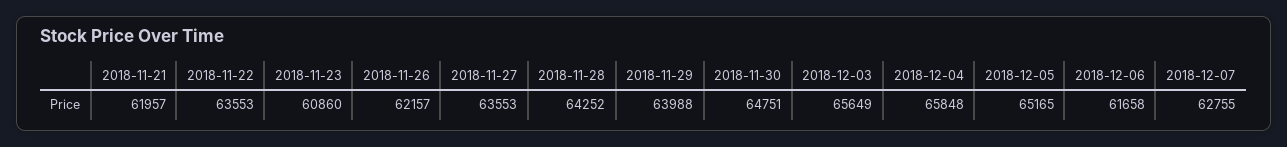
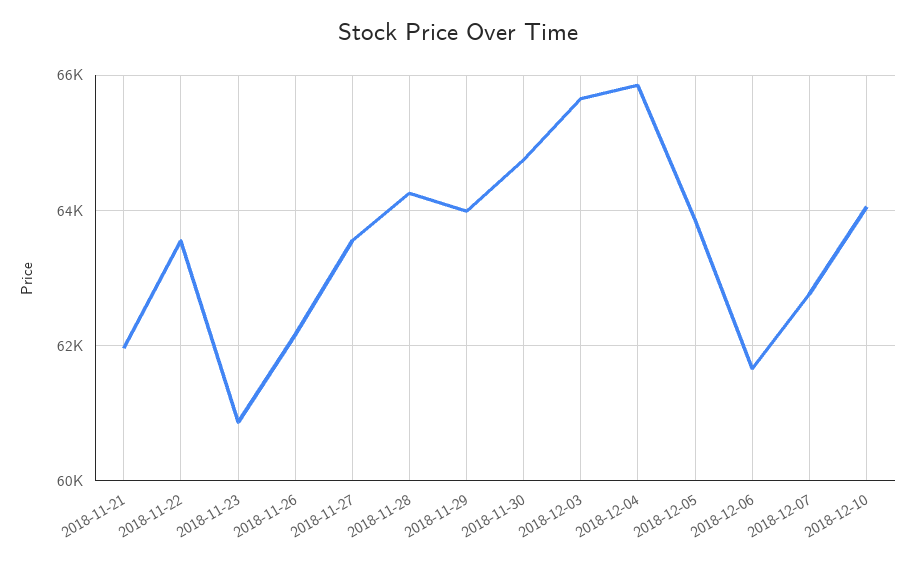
2018-12-05: 65165 -> 63800
2018-12-10: none -> 64000

